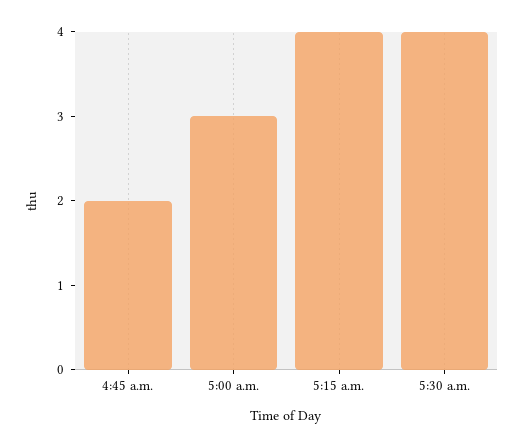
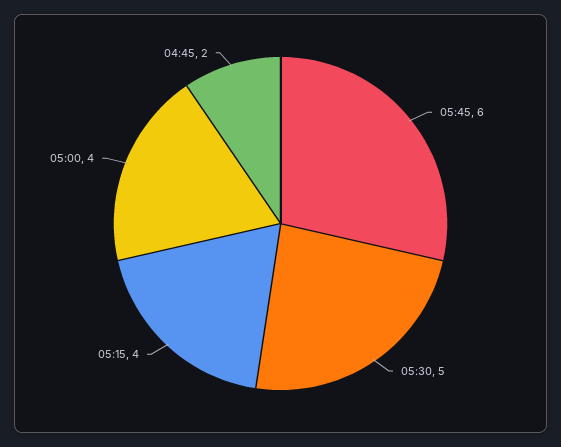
5:00 a.m.: 3 -> 4
5:30 a.m.: 4 -> 5
05:45: none -> 6

